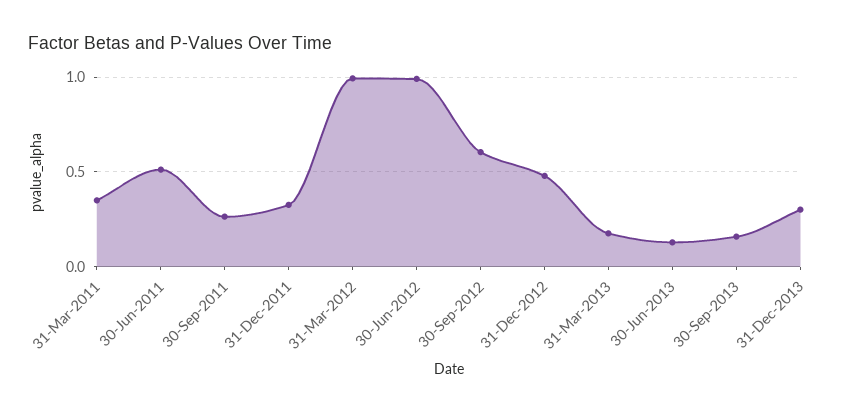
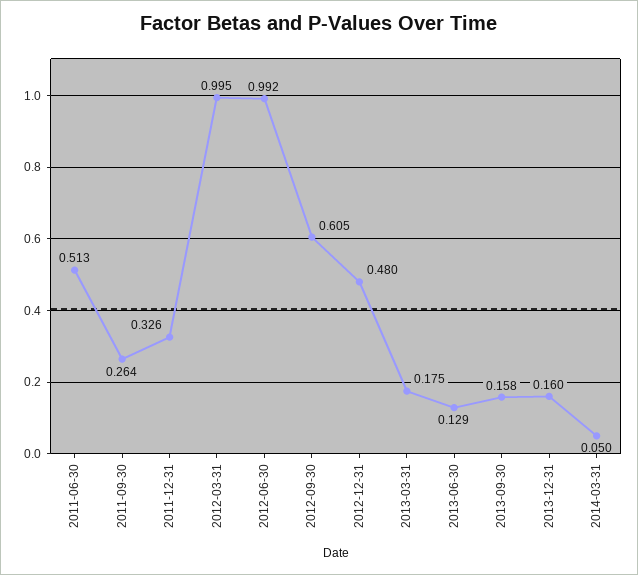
31-Mar-2011: 0.35 -> none
31-Dec-2013: 0.3 -> 0.16
2014-03-31: none -> 0.05

